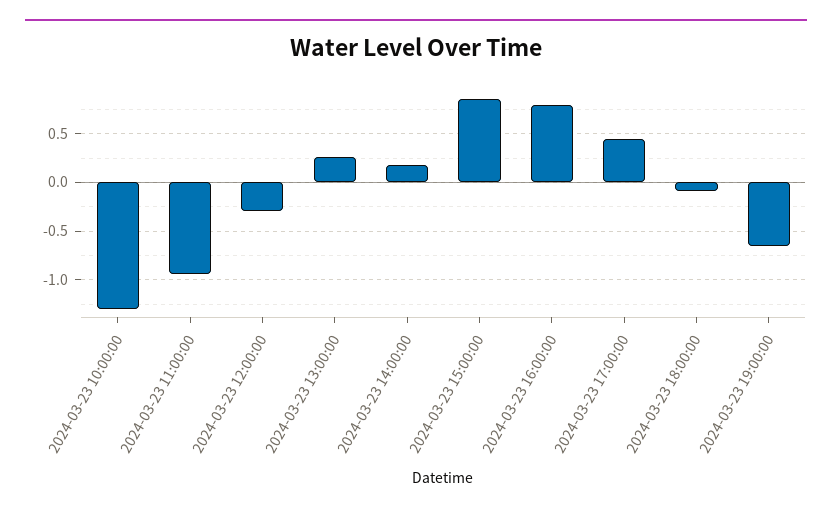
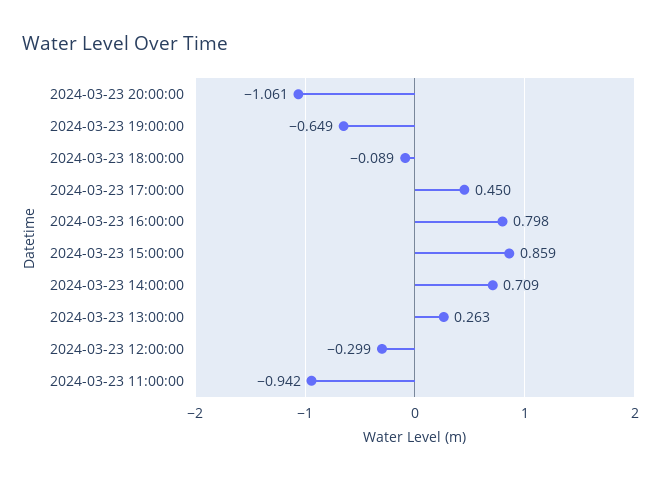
2024-03-23 10:00:00: -1.3 -> none
2024-03-23 14:00:00: 0.2 -> 0.709
2024-03-23 20:00:00: none -> -1.061

